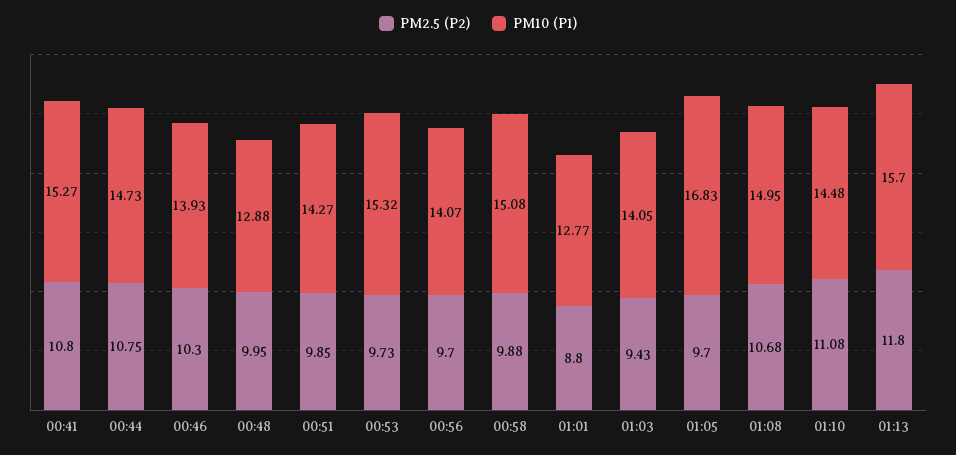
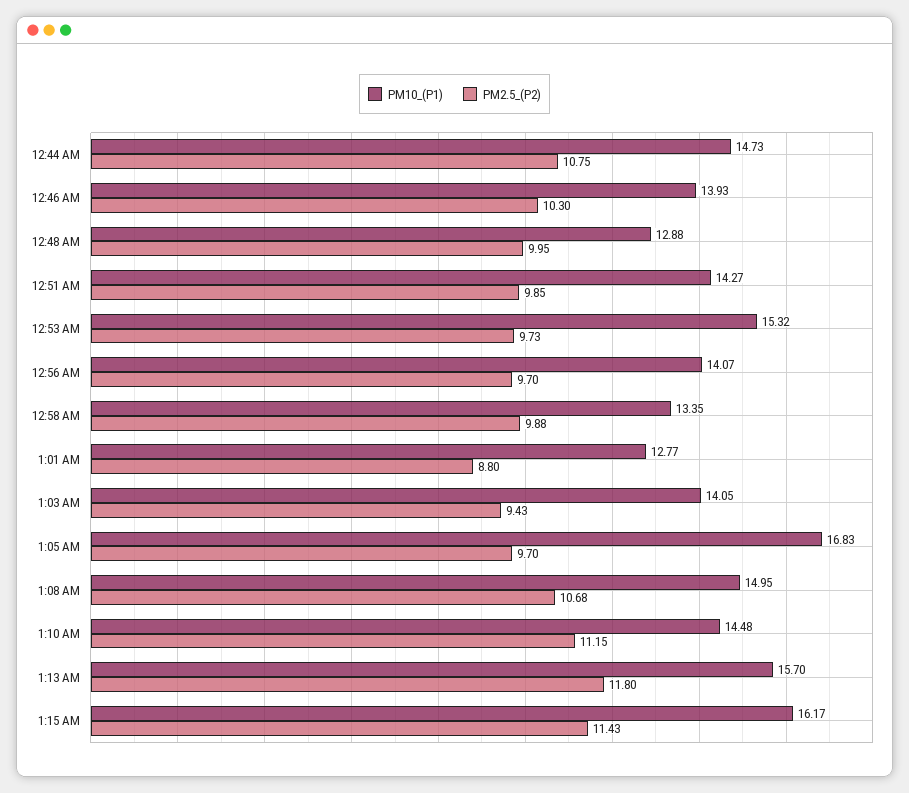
PM2.5 (P2), 00:41: 10.8 -> none
PM10 (P1), 00:41: 15.27 -> none
PM10 (P1), 00:58: 15.08 -> 13.35
PM2.5 (P2), 01:10: 11.08 -> 11.15
PM10 (P1), 1:15 AM: none -> 16.17
PM2.5 (P2), 1:15 AM: none -> 11.43

